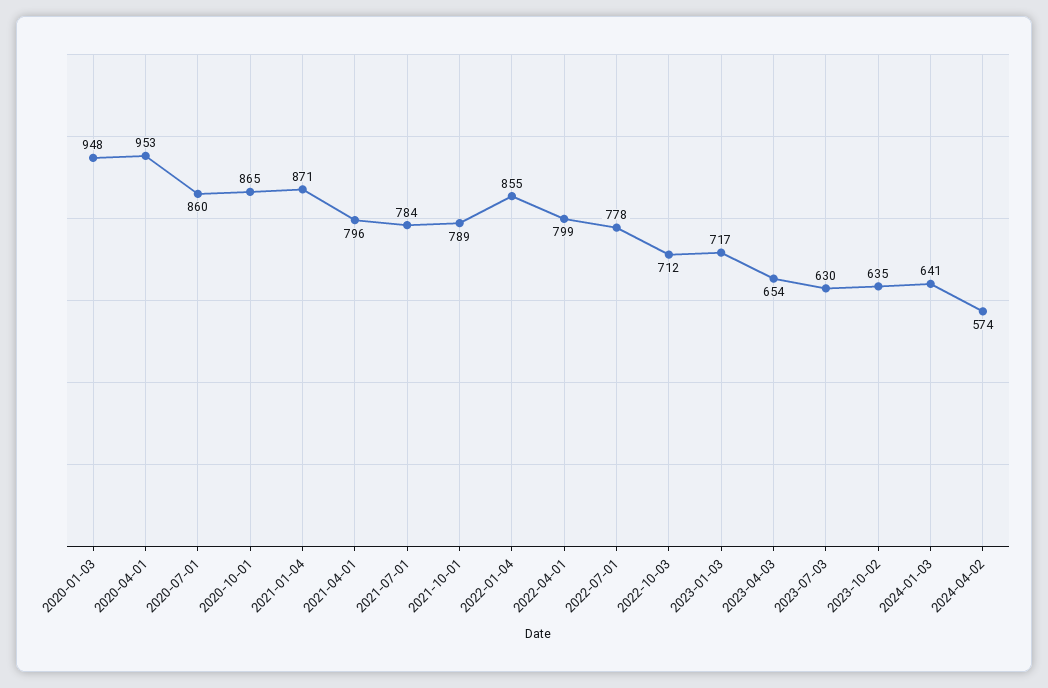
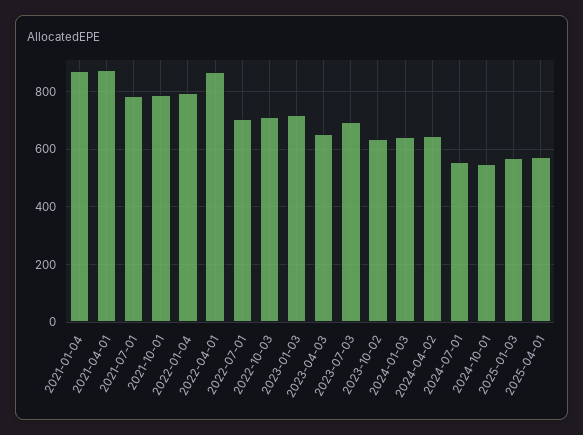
2020-01-03: 948 -> none
2020-04-01: 953 -> none
2020-07-01: 860 -> none
2020-10-01: 865 -> none
2021-04-01: 796 -> 875
2022-01-04: 855 -> 800
2022-04-01: 799 -> 875
2022-07-01: 778 -> 700
2023-07-03: 630 -> 700
2024-04-02: 574 -> 650
2024-07-01: none -> 550
2024-10-01: none -> 550
2025-01-03: none -> 575
2025-04-01: none -> 575

